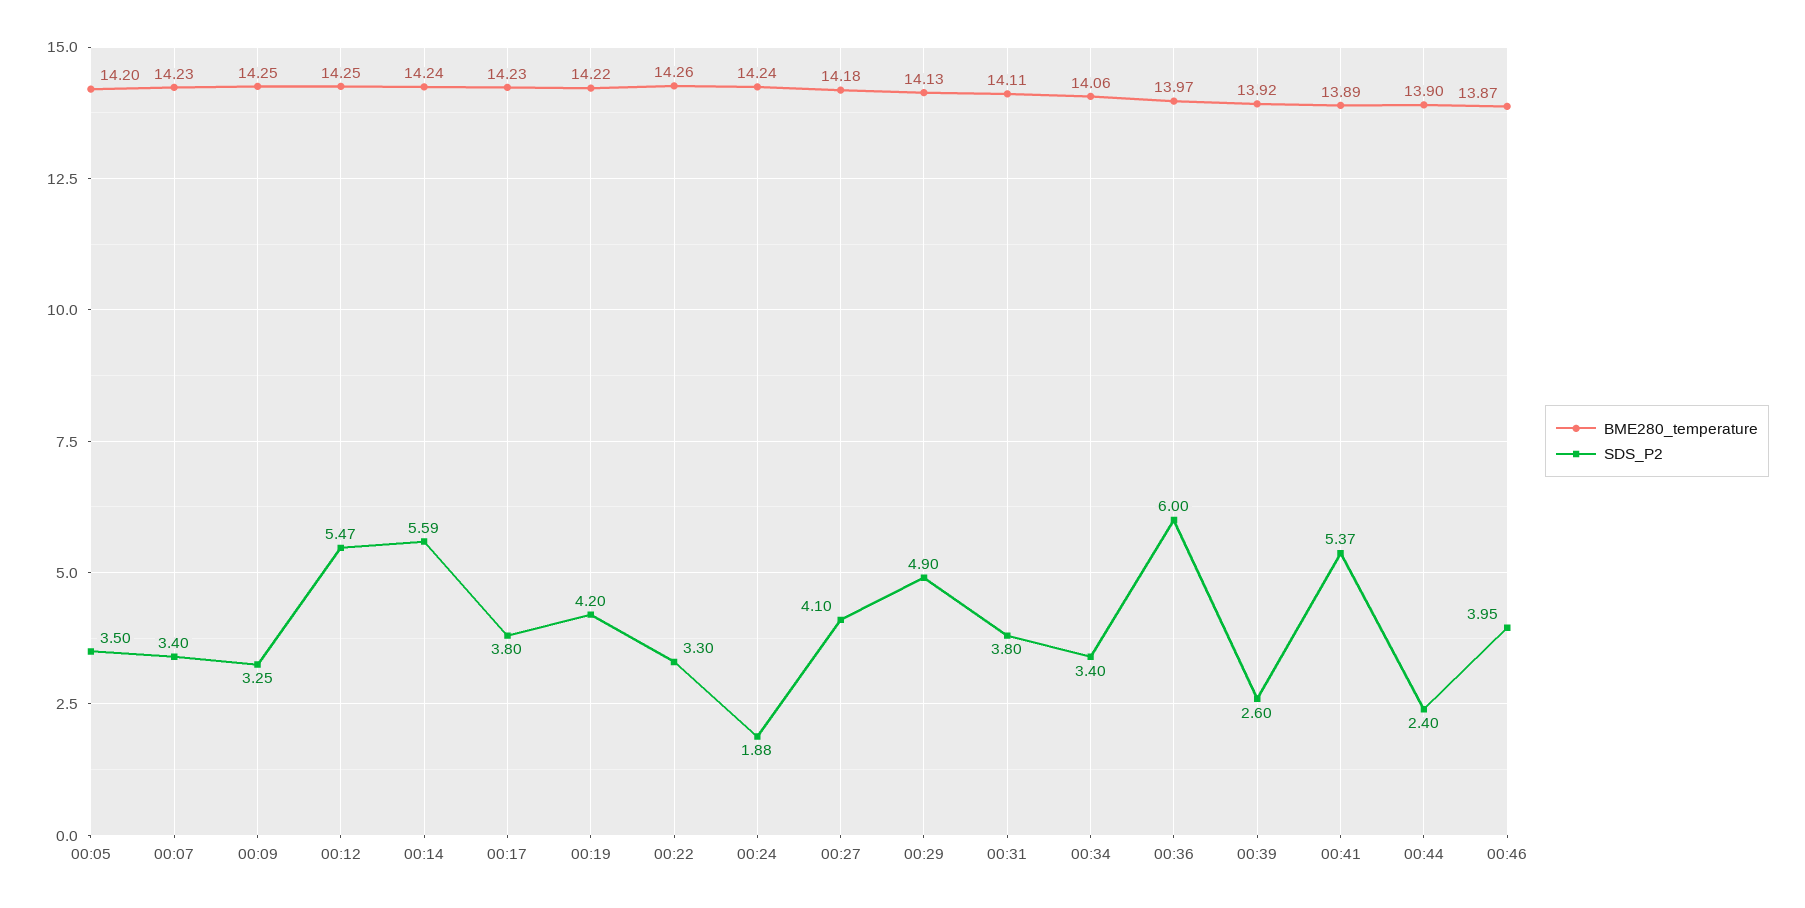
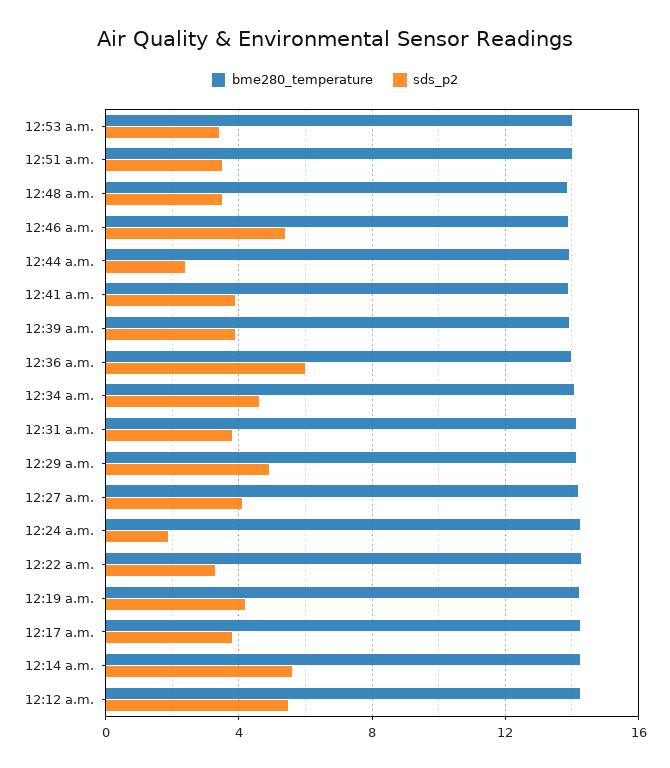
BME280_temperature, 00:05: 14.2 -> none
SDS_P2, 00:05: 3.5 -> none
BME280_temperature, 00:07: 14.23 -> none
SDS_P2, 00:07: 3.4 -> none
BME280_temperature, 00:09: 14.25 -> none
SDS_P2, 00:09: 3.25 -> none
SDS_P2, 00:34: 3.4 -> 4.5
SDS_P2, 00:39: 2.6 -> 4
SDS_P2, 00:41: 5.37 -> 4
SDS_P2, 00:46: 3.95 -> 5.5
BME280_temperature, 12:53 a.m.: none -> 14
SDS_P2, 12:53 a.m.: none -> 3.5
BME280_temperature, 12:51 a.m.: none -> 14
SDS_P2, 12:51 a.m.: none -> 3.5
BME280_temperature, 12:48 a.m.: none -> 14
SDS_P2, 12:48 a.m.: none -> 3.5

